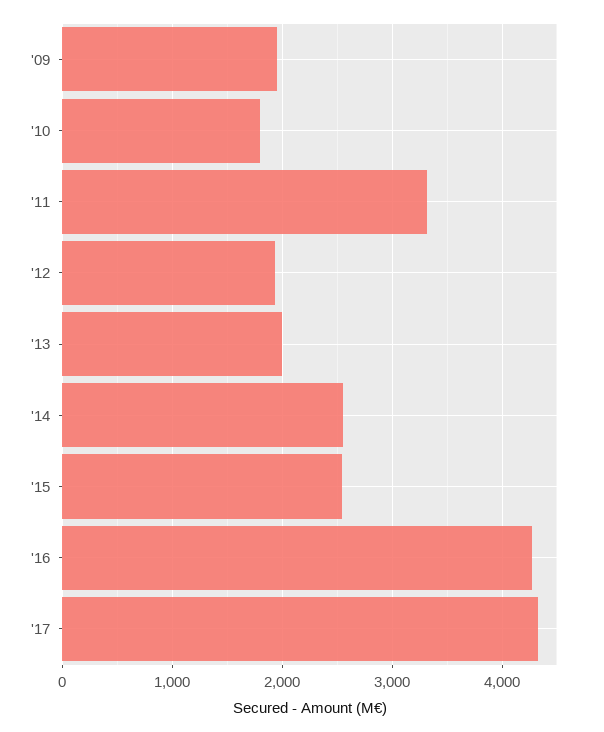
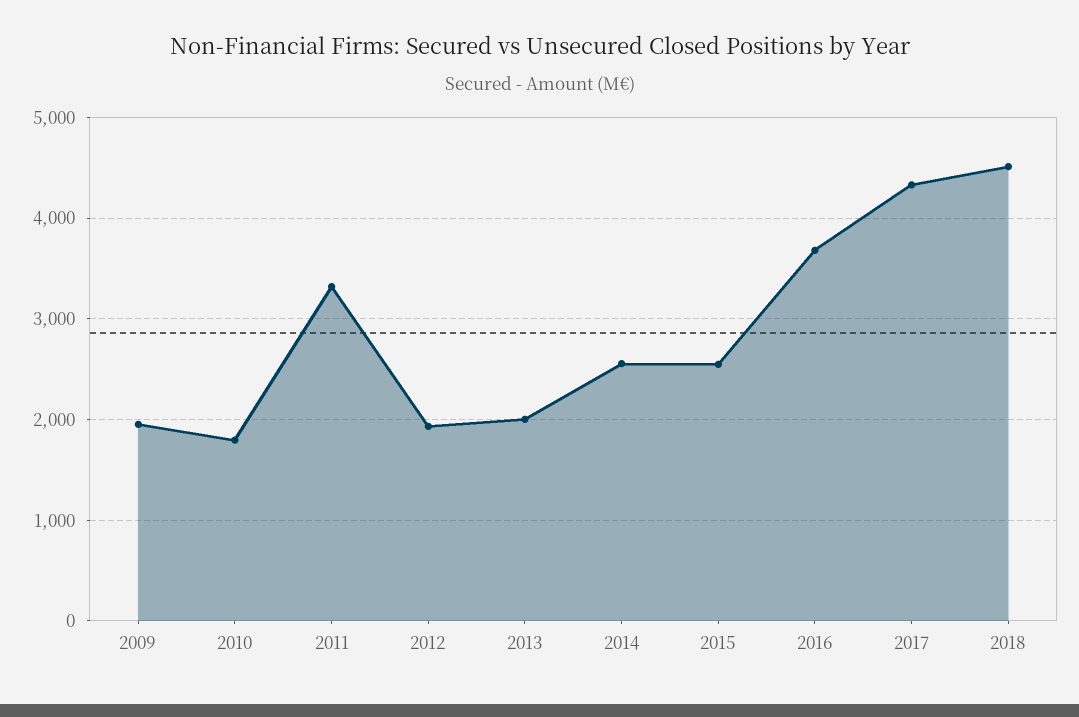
'16: 4300 -> 3700
2018: none -> 4500

